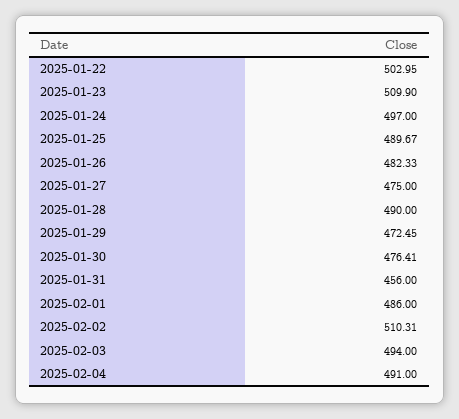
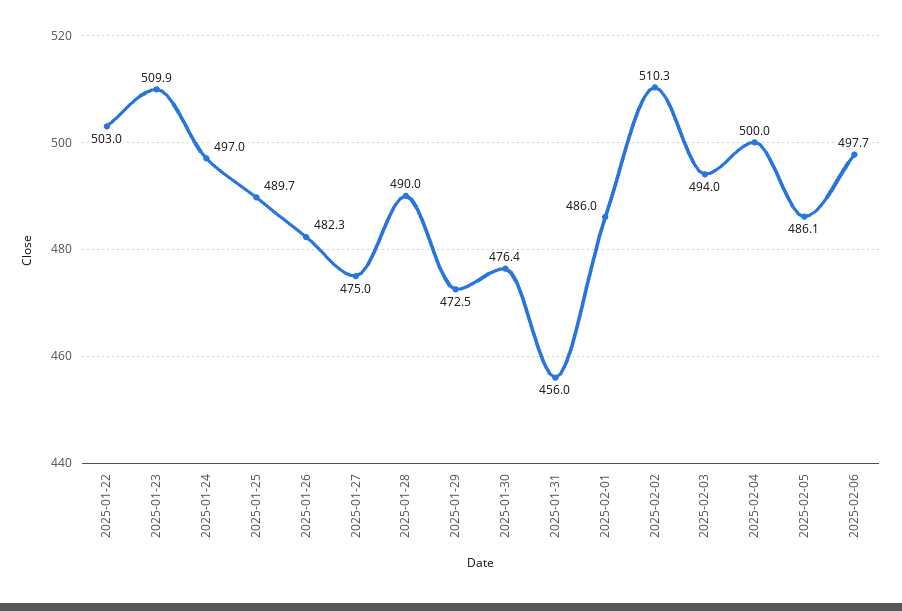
2025-02-04: 491 -> 500
2025-02-05: none -> 486.1
2025-02-06: none -> 497.7

